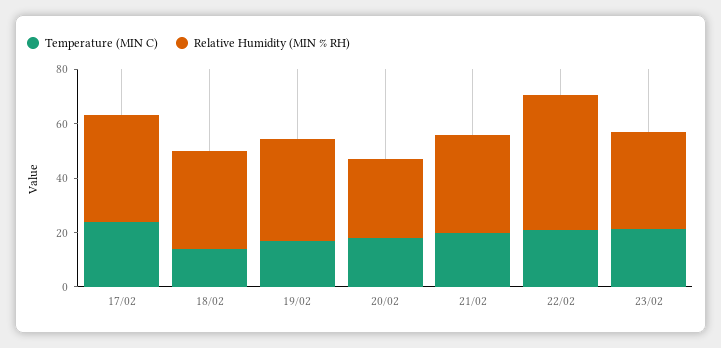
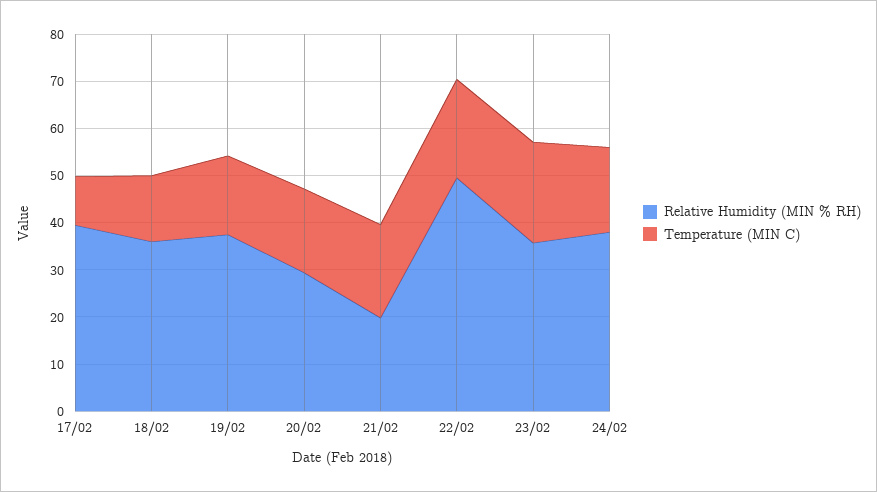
Temperature (MIN C), 17/02: 25 -> 10
Relative Humidity (MIN % RH), 21/02: 35 -> 20
Relative Humidity (MIN % RH), 24/02: none -> 38
Temperature (MIN C), 24/02: none -> 18

